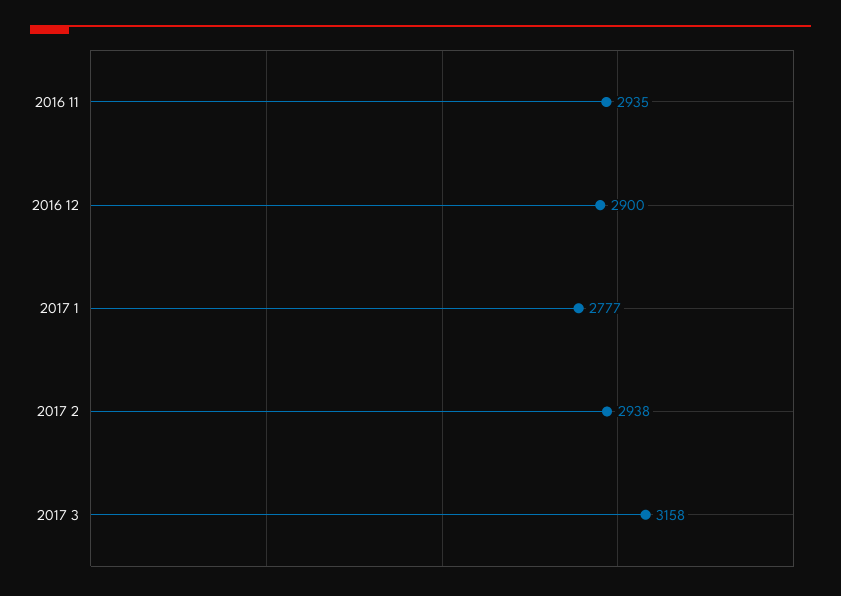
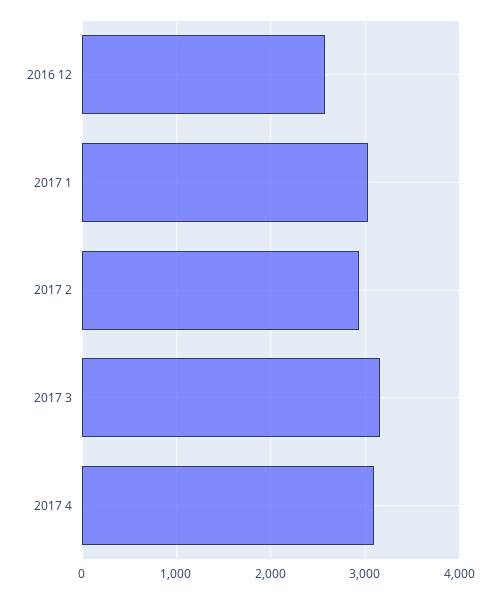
2016 11: 2935 -> none
2016 12: 2900 -> 2600
2017 1: 2777 -> 3000
2017 4: none -> 3100

